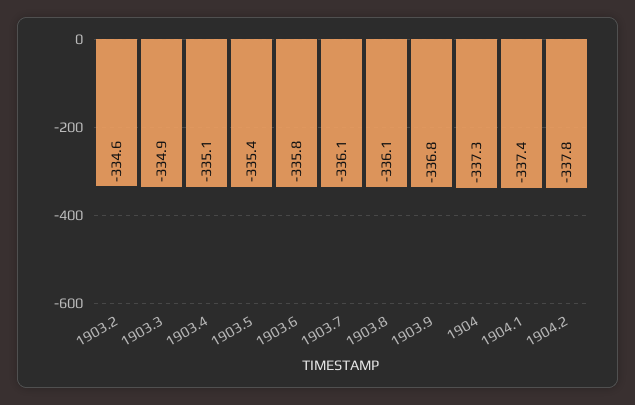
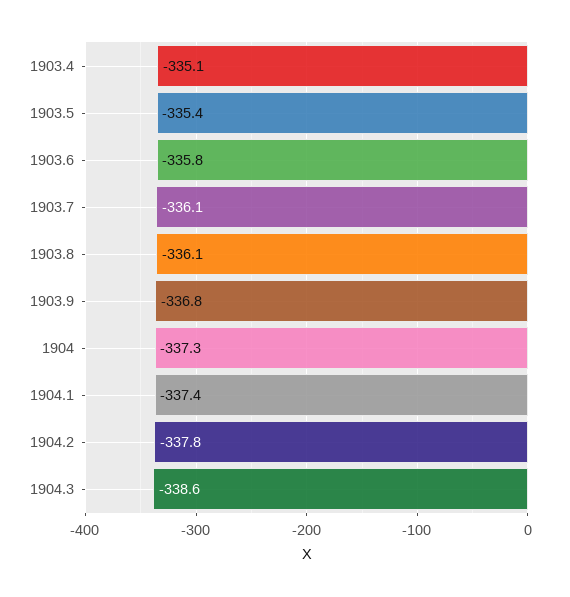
1903.2: -334.6 -> none
1903.3: -334.9 -> none
1904.3: none -> -338.6

